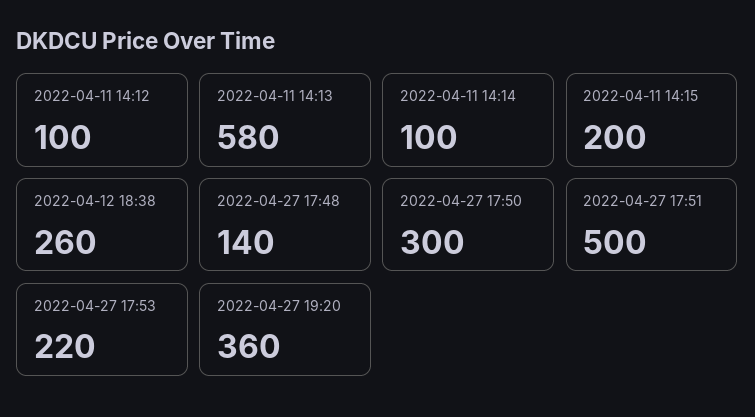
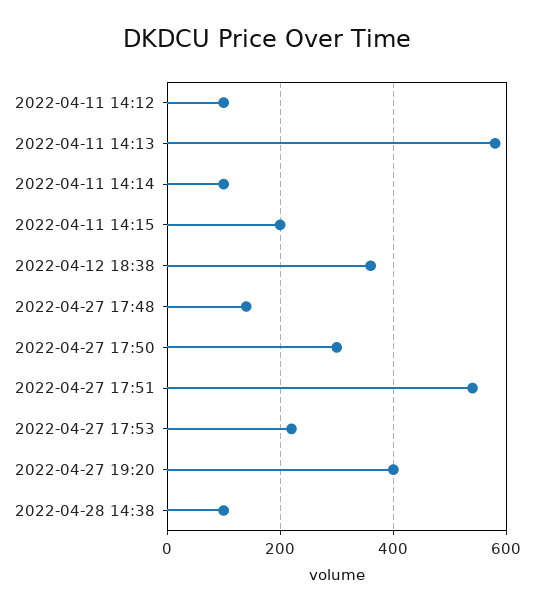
2022-04-12 18:38: 260 -> 360
2022-04-27 17:51: 500 -> 540
2022-04-27 19:20: 360 -> 400
2022-04-28 14:38: none -> 100

